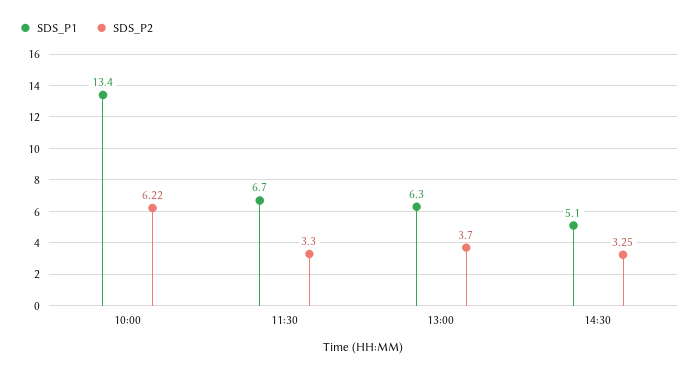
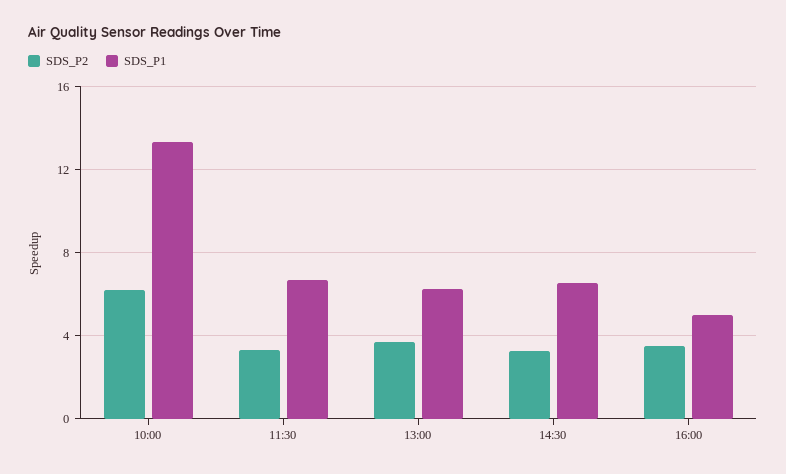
SDS_P1, 14:30: 5.1 -> 6.5
SDS_P2, 16:00: none -> 3.5
SDS_P1, 16:00: none -> 5

